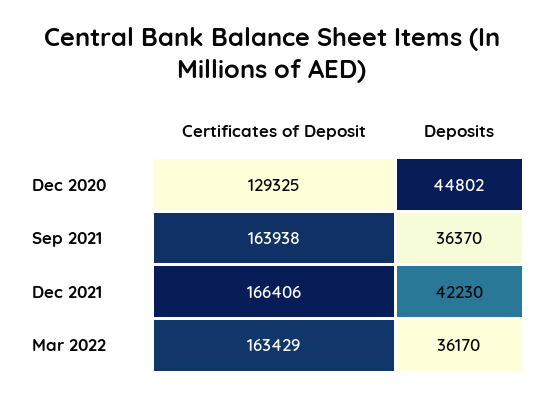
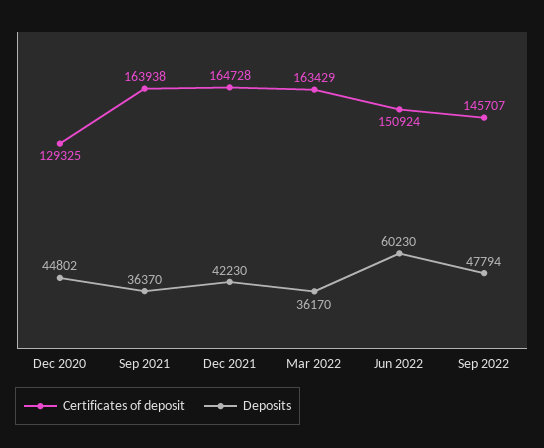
Certificates of Deposit, Dec 2021: 166406 -> 164728
Certificates of Deposit, Jun 2022: none -> 150924
Deposits, Jun 2022: none -> 60230
Certificates of Deposit, Sep 2022: none -> 145707
Deposits, Sep 2022: none -> 47794

